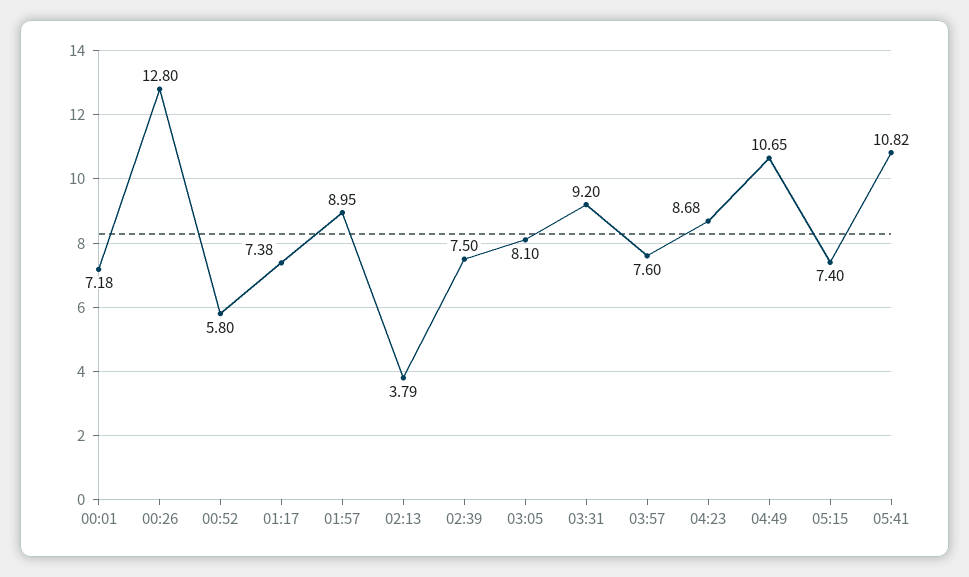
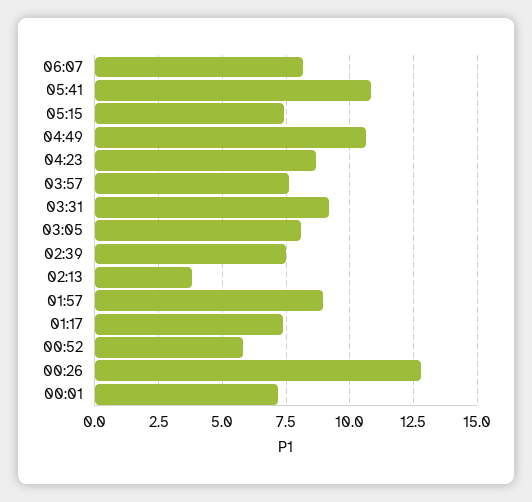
06:07: none -> 8.25

